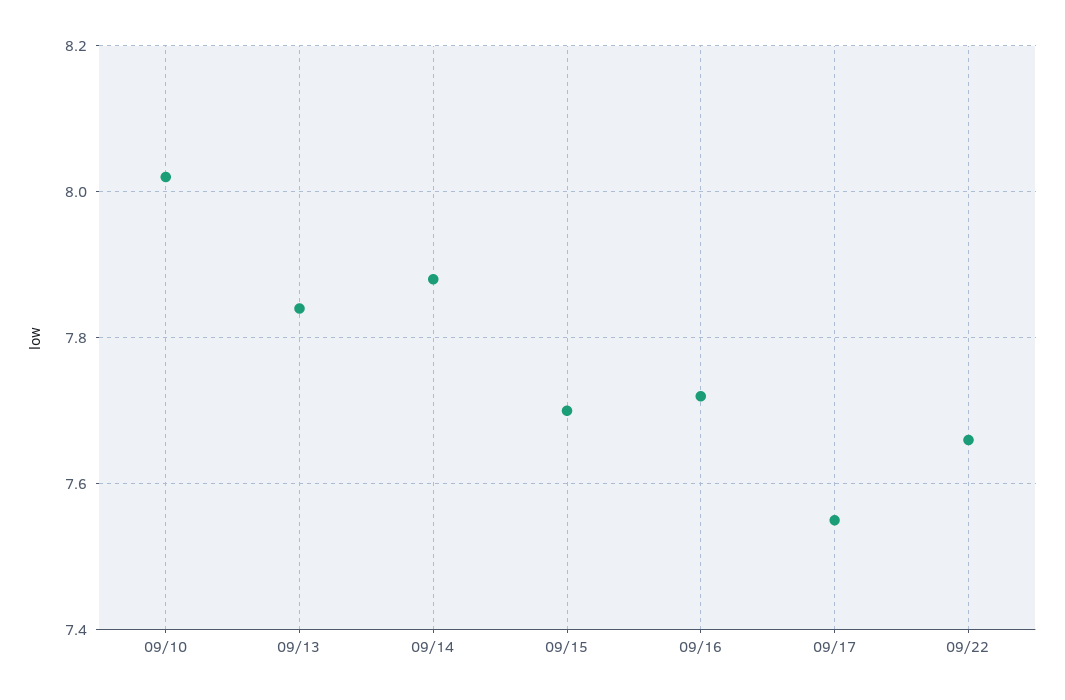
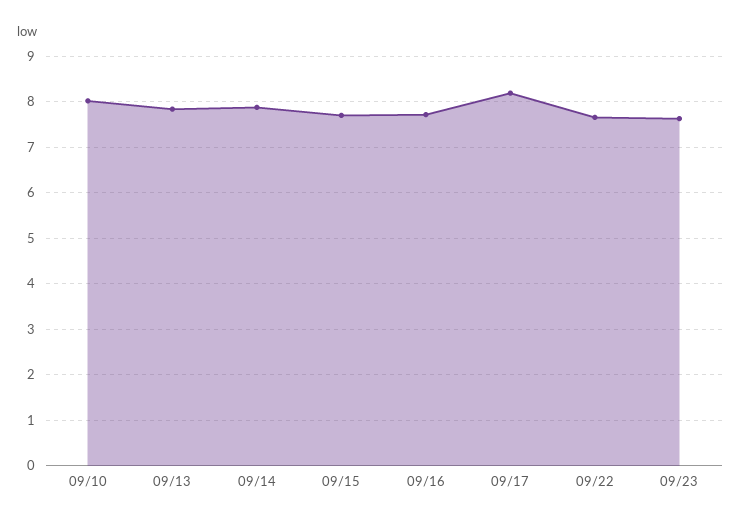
09/17: 7.55 -> 8.2
09/23: none -> 7.6

